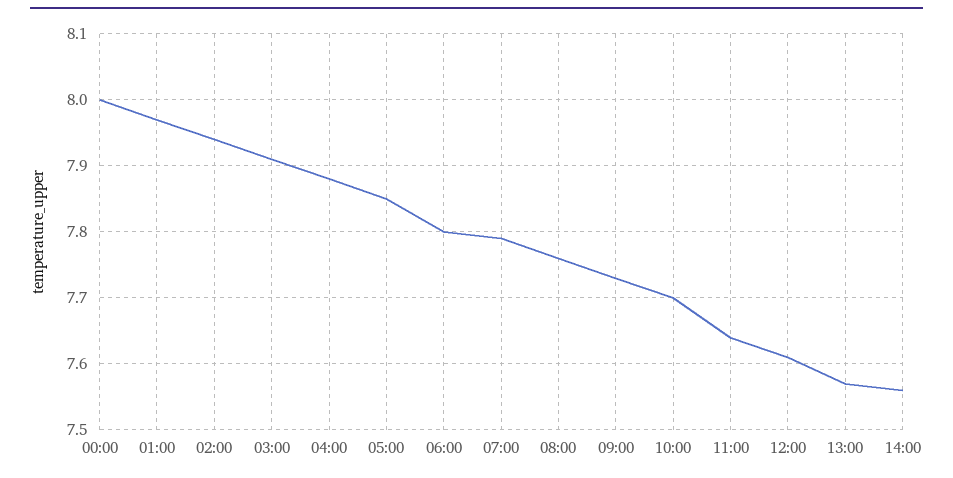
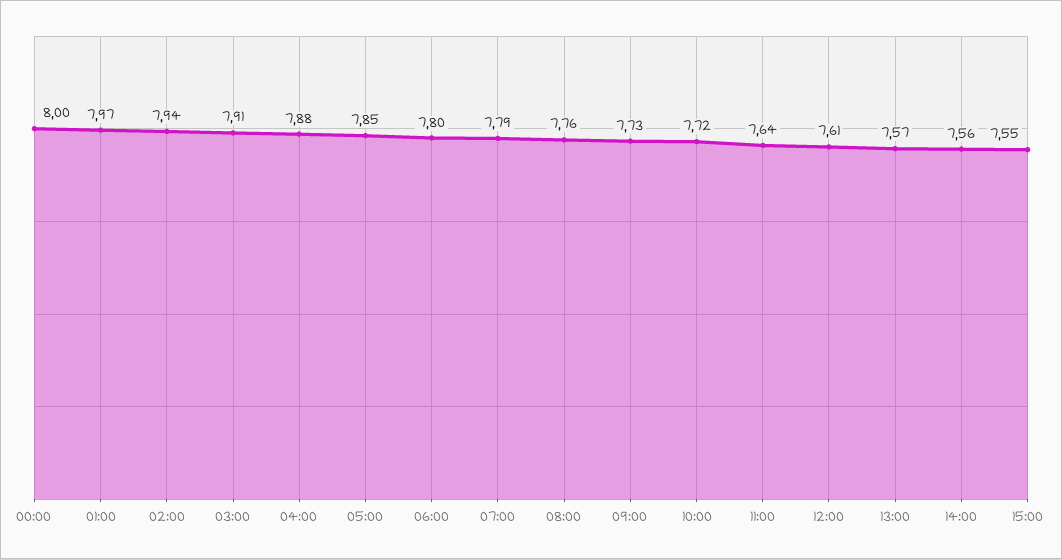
10:00: 7.7 -> 7.72
15:00: none -> 7.55

